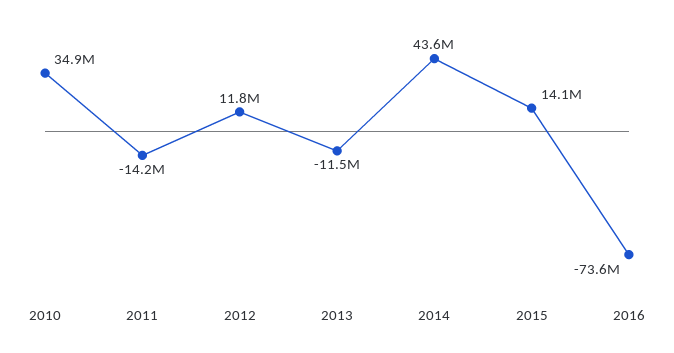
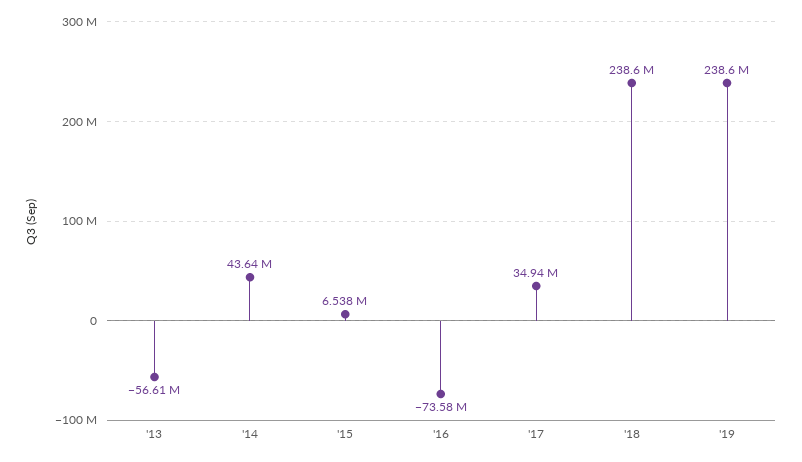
2010: 34900000 -> none
2011: -14200000 -> none
2012: 11800000 -> none
2013: -11500000 -> -56610000
2015: 14100000 -> 6538000
'17: none -> 34940000
'18: none -> 238600000
'19: none -> 238600000

